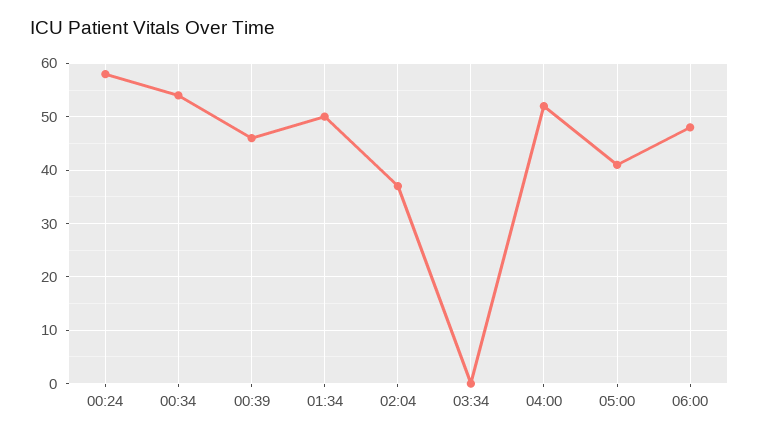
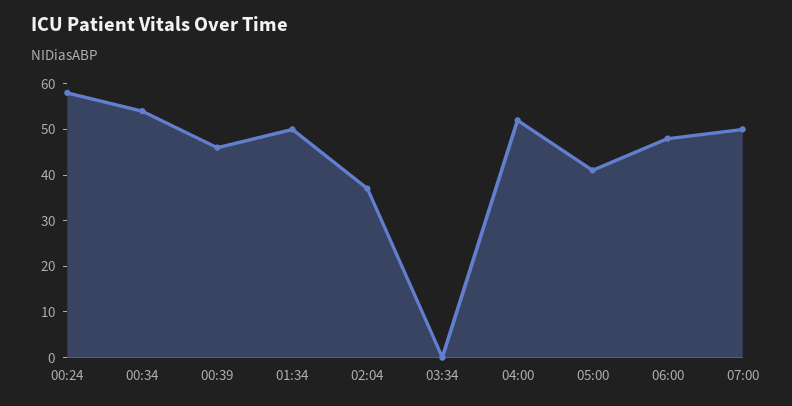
07:00: none -> 50

